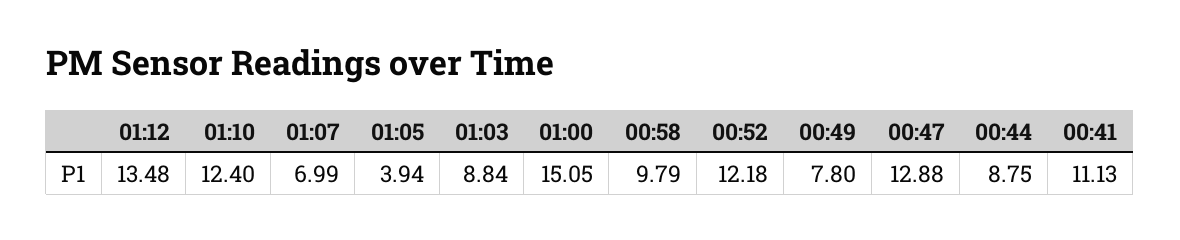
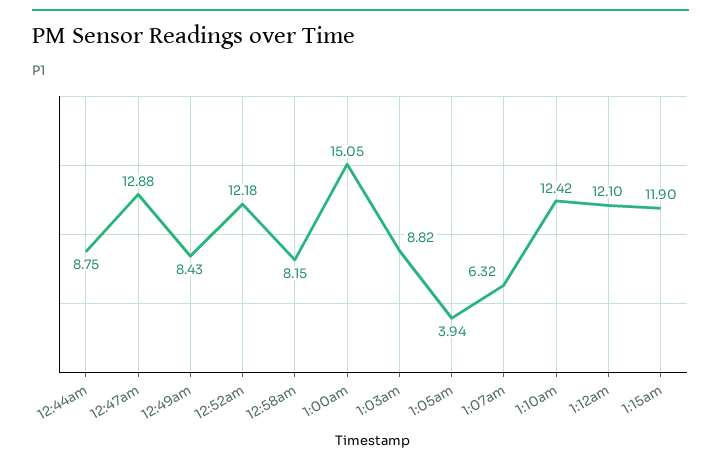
01:12: 13.48 -> 12.1
01:10: 12.4 -> 12.42
01:07: 6.99 -> 6.32
01:03: 8.84 -> 8.82
00:58: 9.79 -> 8.15
00:49: 7.8 -> 8.43
00:41: 11.13 -> none
1:15am: none -> 11.9

